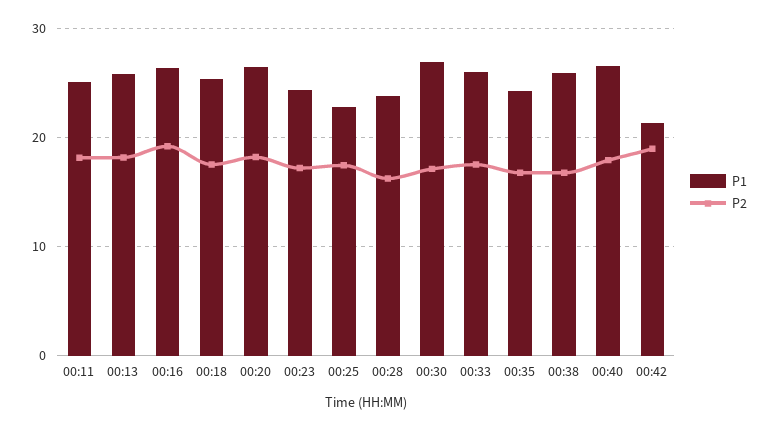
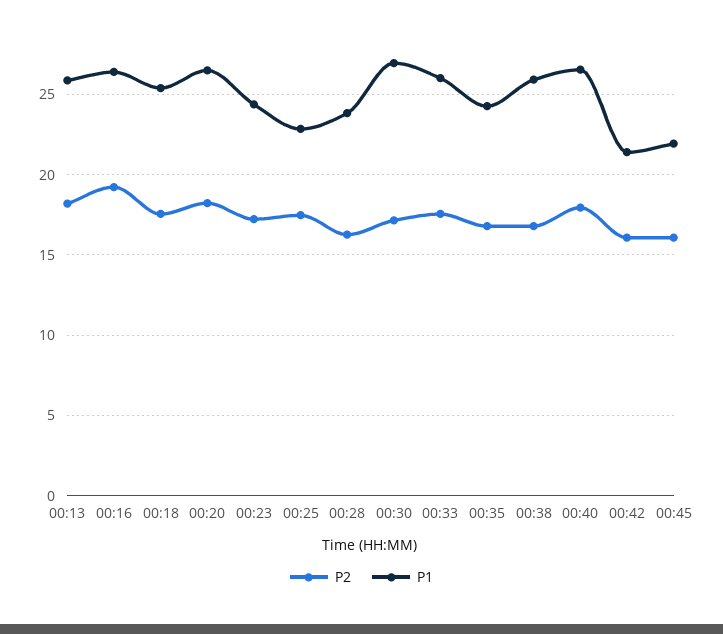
P1, 00:11: 25 -> none
P2, 00:11: 18 -> none
P2, 00:42: 19 -> 16
P2, 00:45: none -> 16
P1, 00:45: none -> 22

